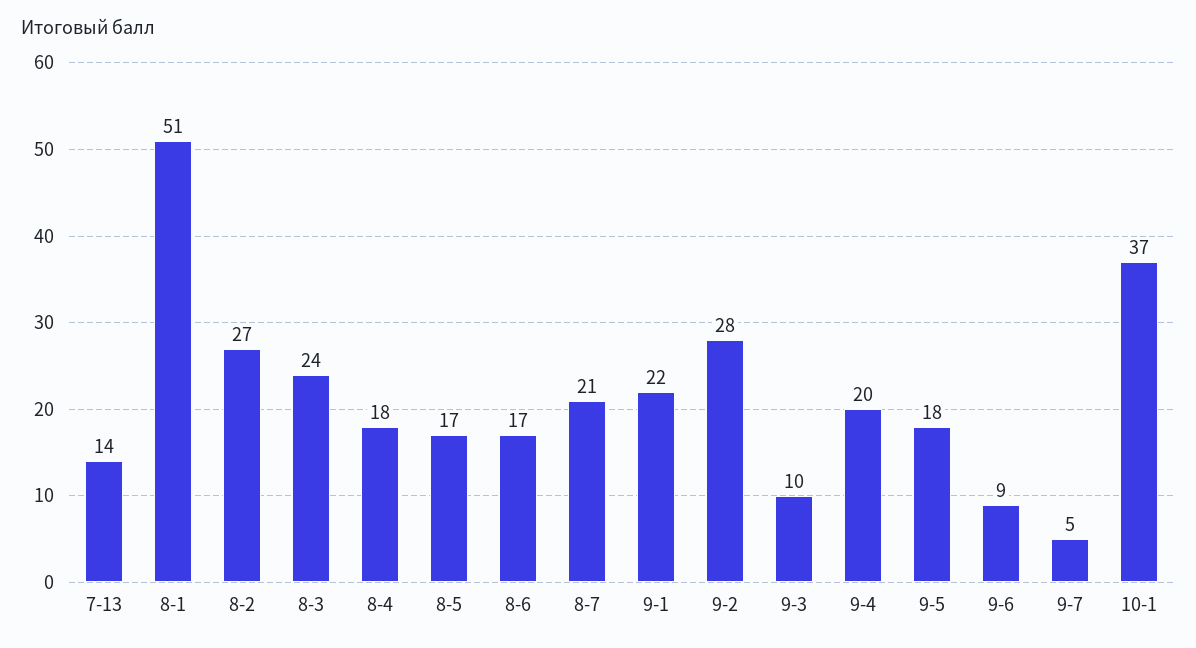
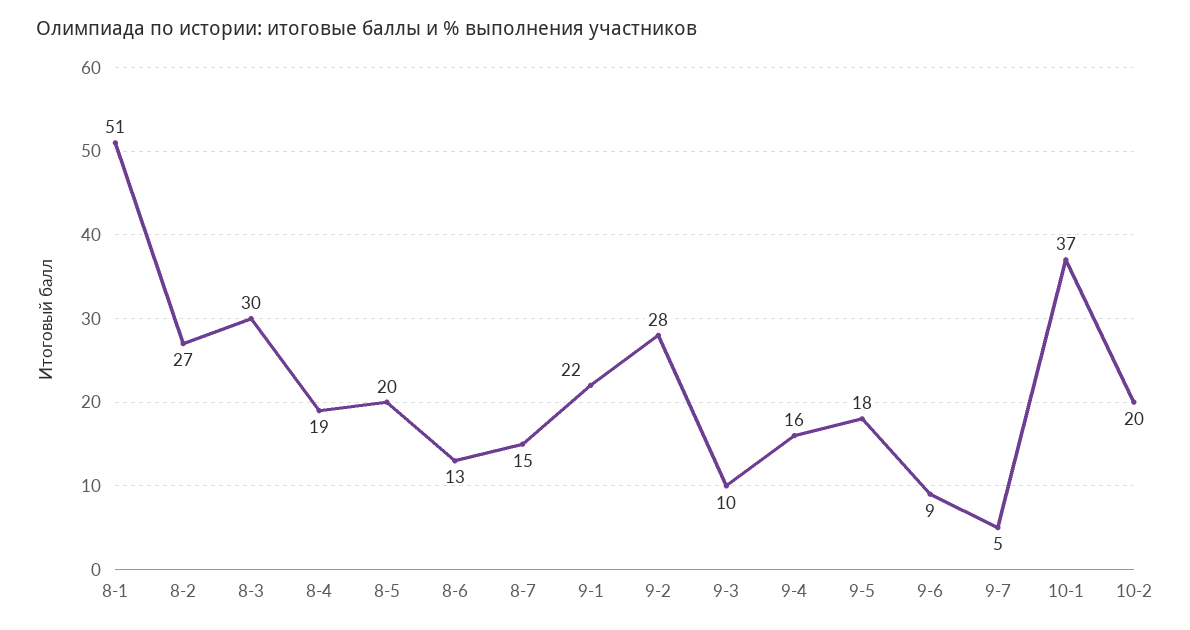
7-13: 14 -> none
8-3: 24 -> 30
8-4: 18 -> 19
8-5: 17 -> 20
8-6: 17 -> 13
8-7: 21 -> 15
9-4: 20 -> 16
10-2: none -> 20

